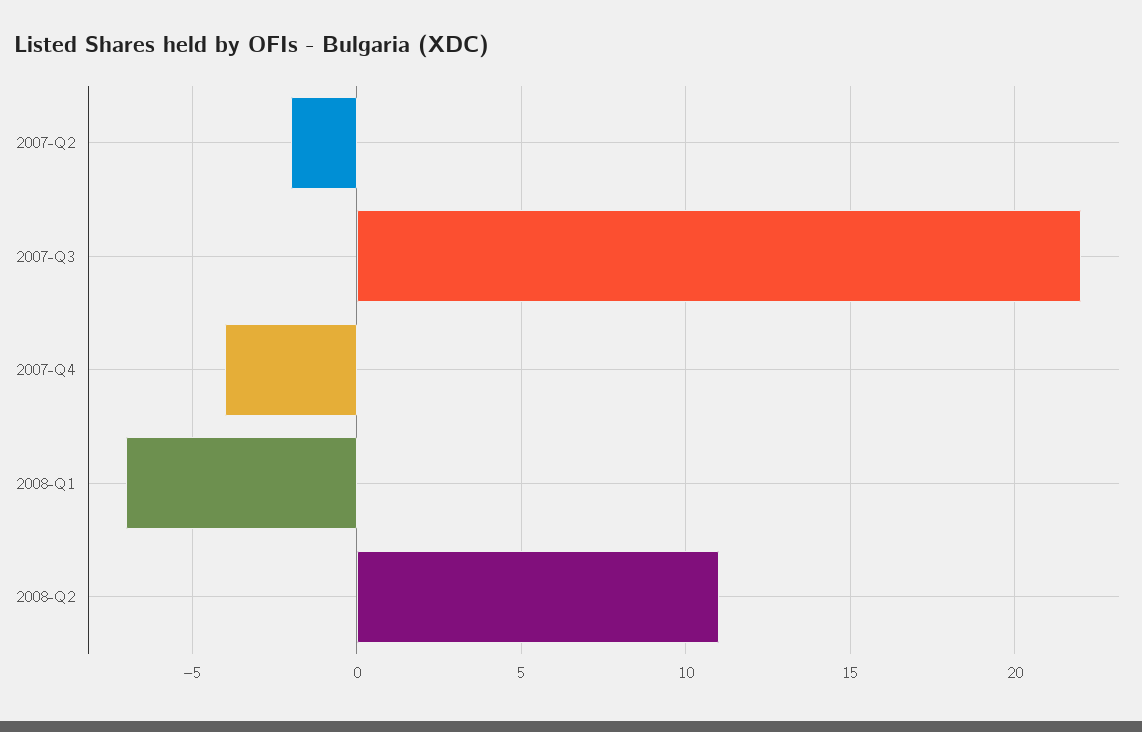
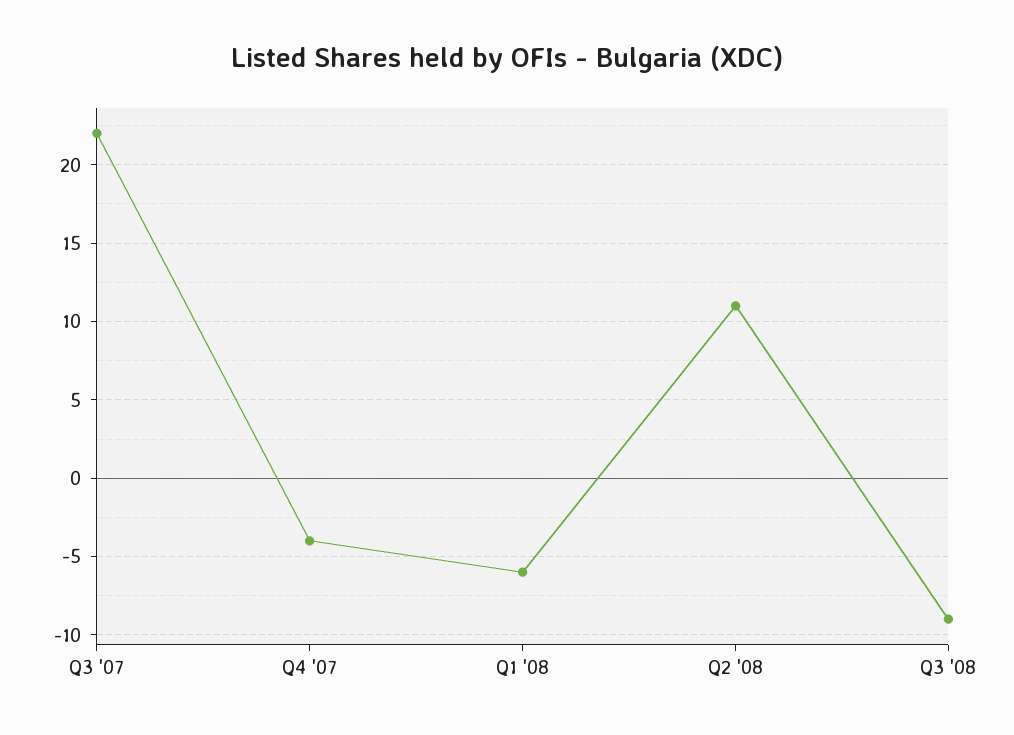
2007-Q2: -2 -> none
2008-Q1: -7 -> -6
Q3 '08: none -> -9

